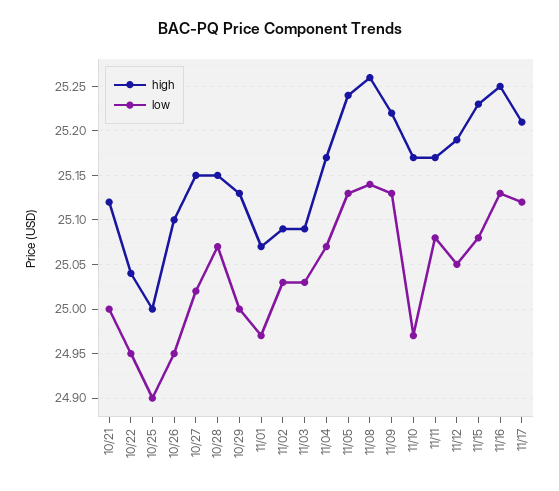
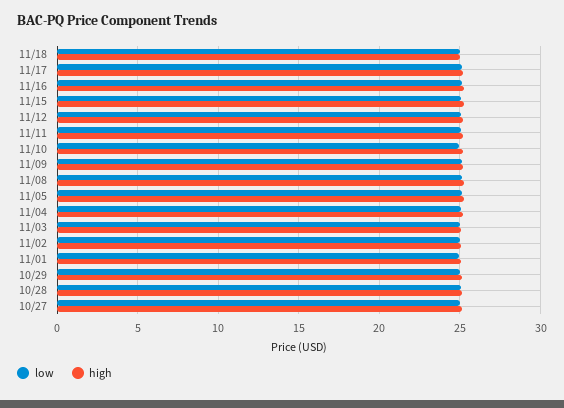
high, 10/21: 25.12 -> none
low, 10/21: 25 -> none
high, 10/22: 25.04 -> none
low, 10/22: 24.95 -> none
high, 10/25: 25 -> none
low, 10/25: 24.9 -> none
high, 10/26: 25.1 -> none
low, 10/26: 24.95 -> none
low, 11/18: none -> 25
high, 11/18: none -> 25

